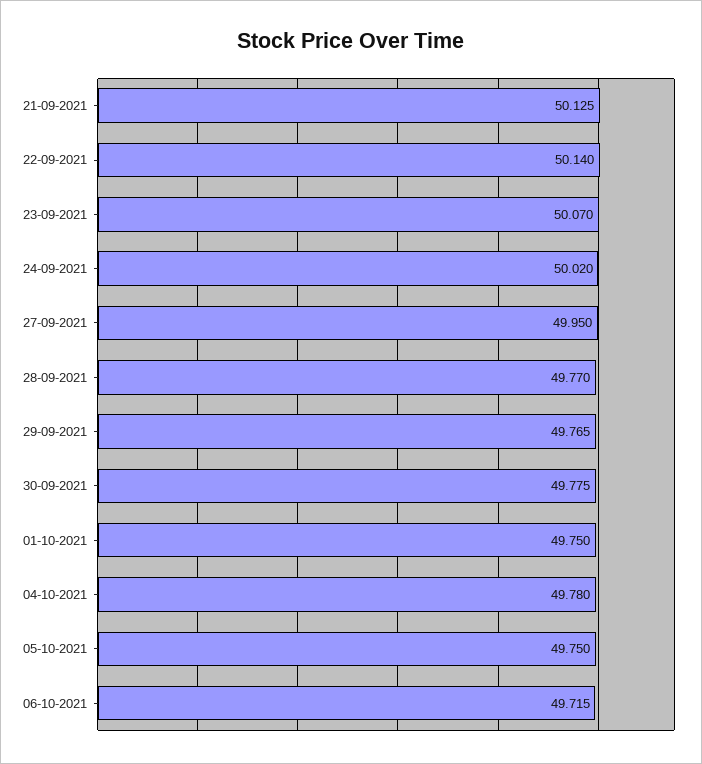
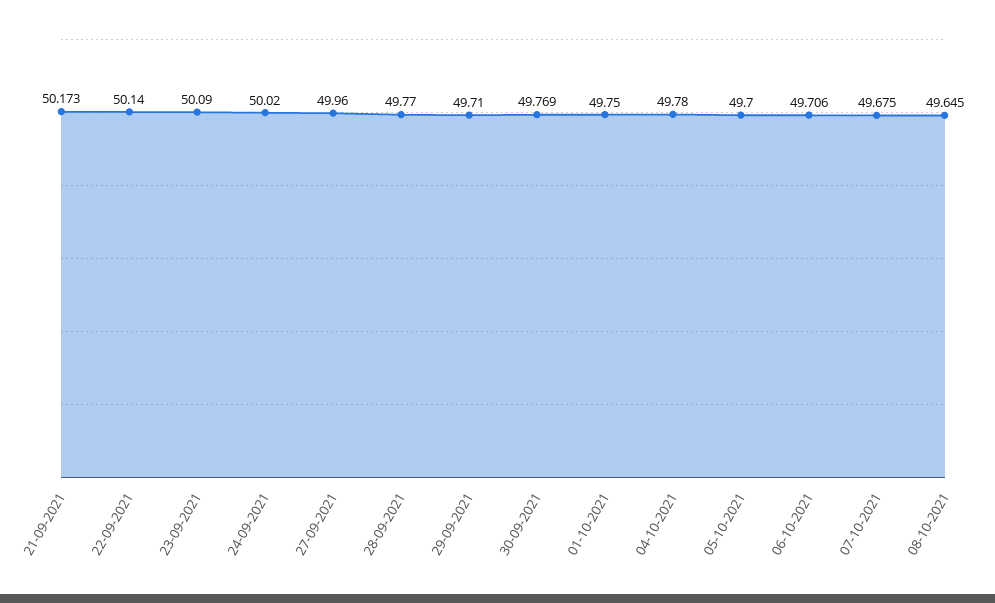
21-09-2021: 50.125 -> 50.173
23-09-2021: 50.07 -> 50.09
27-09-2021: 49.95 -> 49.96
29-09-2021: 49.765 -> 49.71
30-09-2021: 49.775 -> 49.769
05-10-2021: 49.75 -> 49.7
06-10-2021: 49.715 -> 49.706
07-10-2021: none -> 49.675
08-10-2021: none -> 49.645

